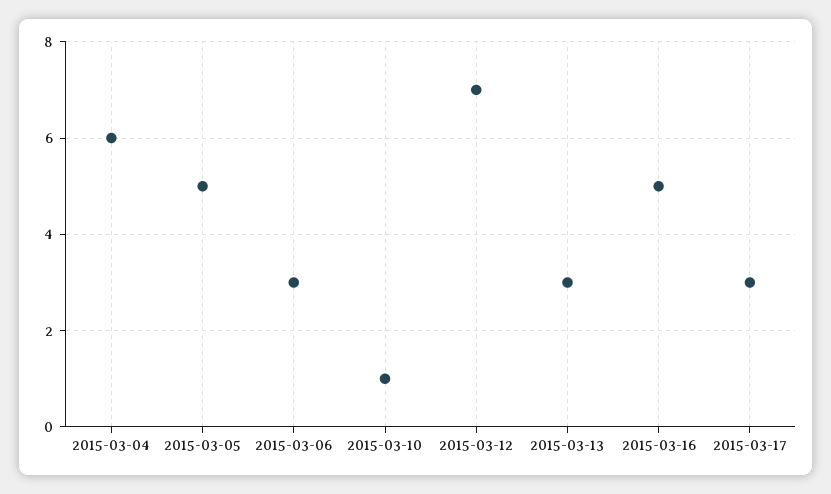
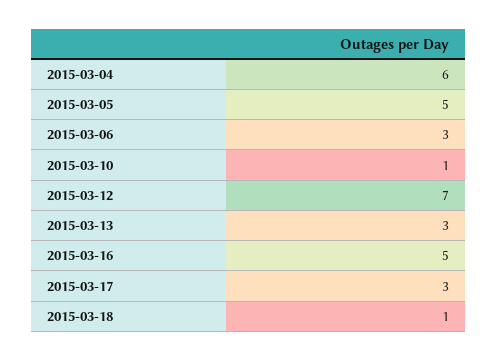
2015-03-18: none -> 1

